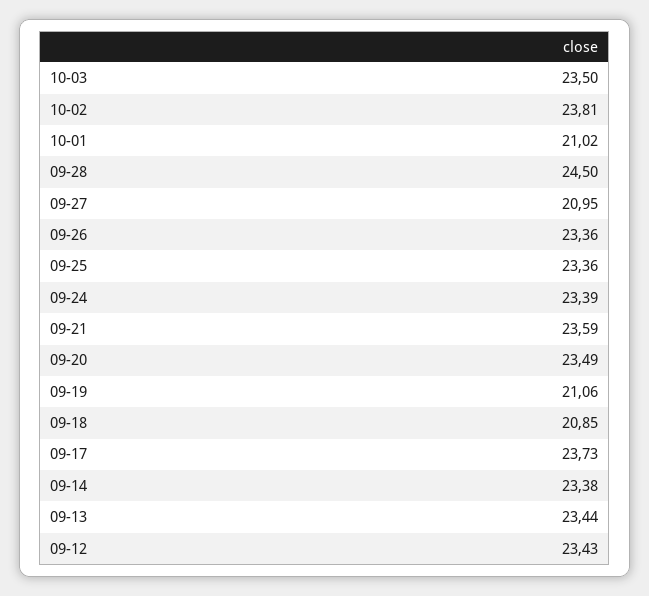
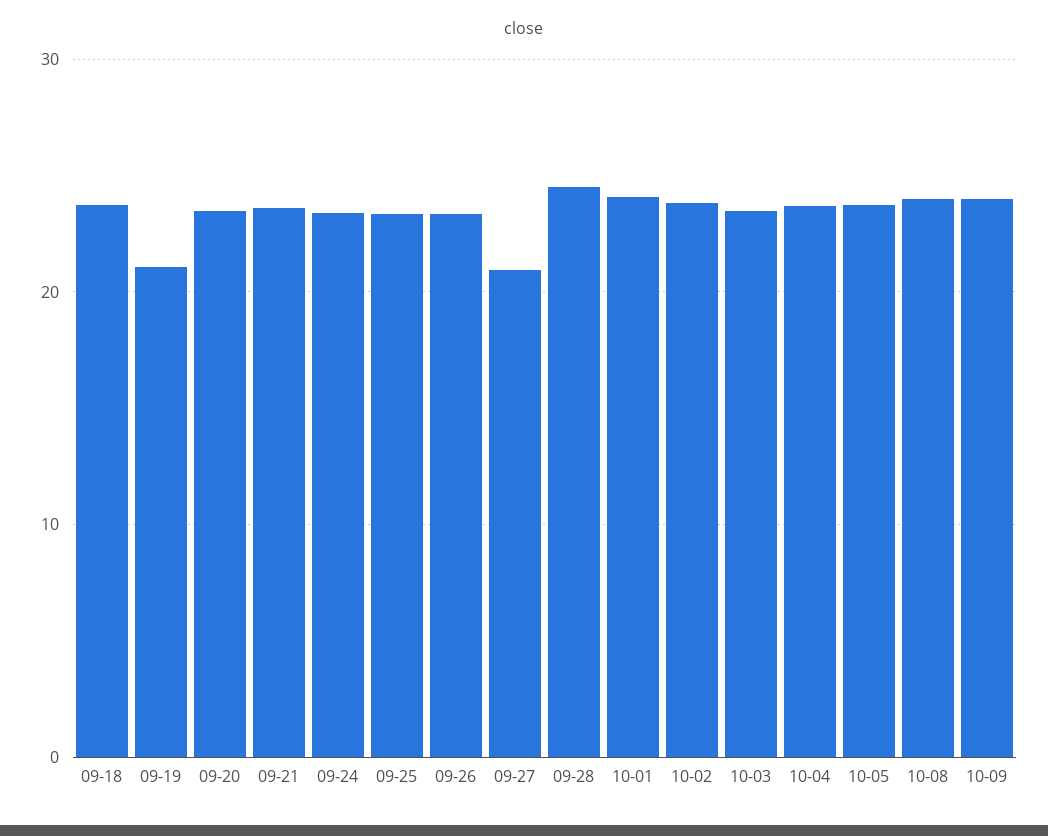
10-01: 21.02 -> 24
09-18: 20.85 -> 24
09-17: 23.73 -> none
09-14: 23.38 -> none
09-13: 23.44 -> none
09-12: 23.43 -> none
10-04: none -> 24
10-05: none -> 24
10-08: none -> 24
10-09: none -> 24

